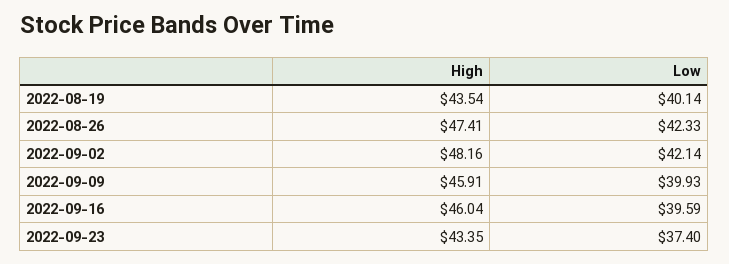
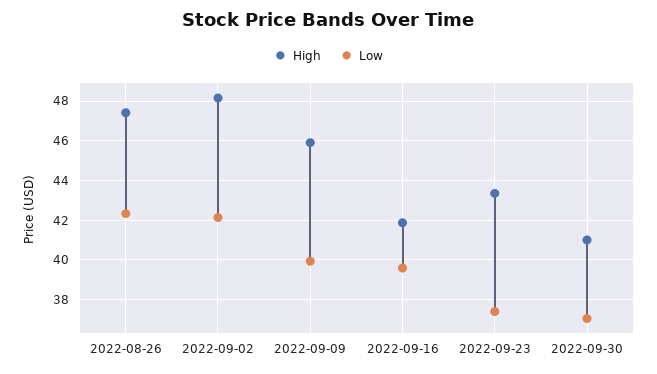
High, 2022-08-19: 43.54 -> none
Low, 2022-08-19: 40.14 -> none
High, 2022-09-16: 46.04 -> 42
High, 2022-09-30: none -> 41
Low, 2022-09-30: none -> 37

